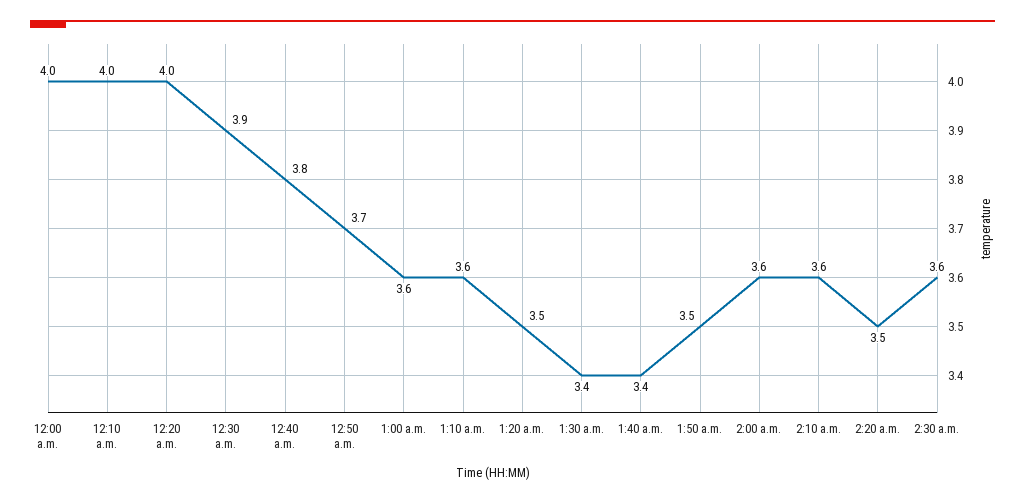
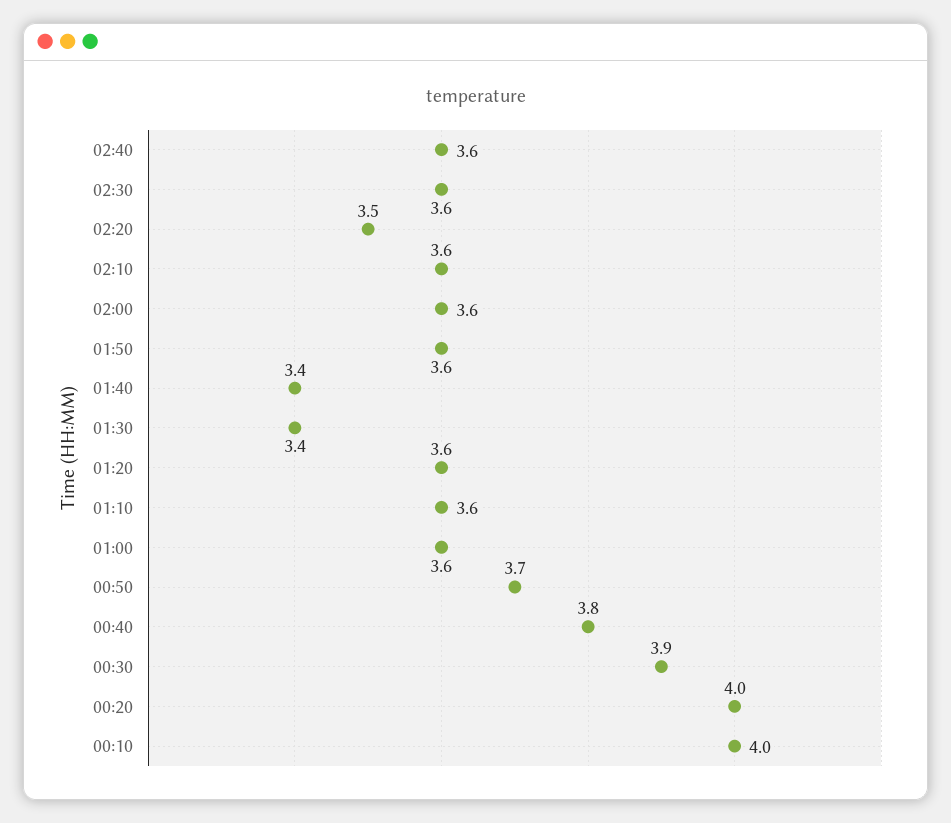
12:00 a.m.: 4 -> none
1:20 a.m.: 3.5 -> 3.6
1:50 a.m.: 3.5 -> 3.6
02:40: none -> 3.6

